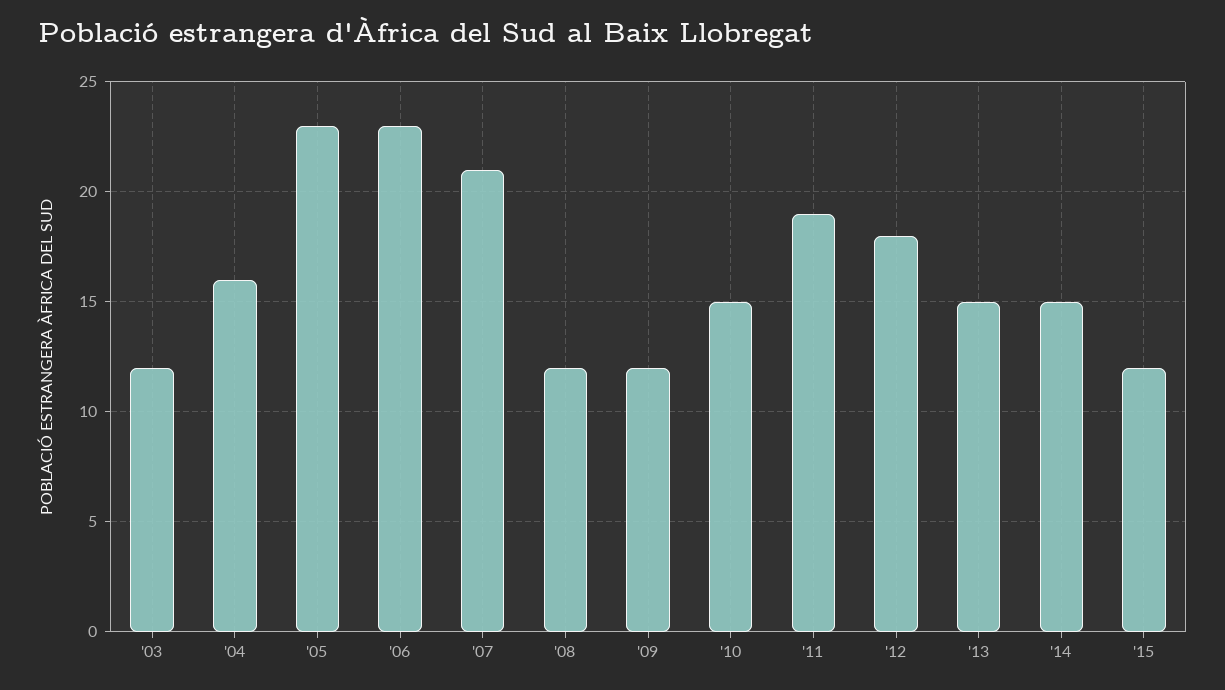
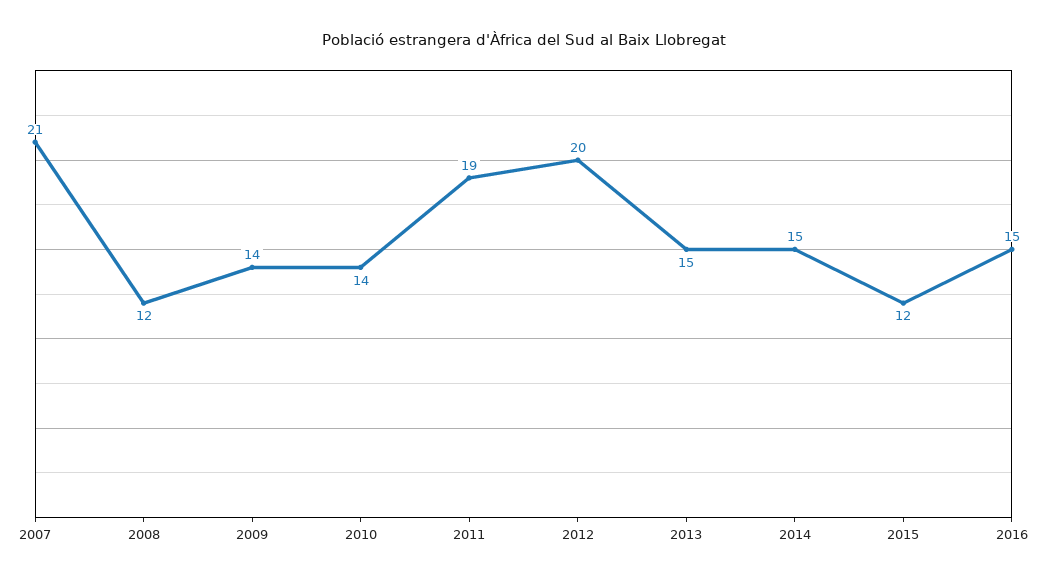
'03: 12 -> none
'04: 16 -> none
'05: 23 -> none
'06: 23 -> none
'09: 12 -> 14
'10: 15 -> 14
'12: 18 -> 20
2016: none -> 15

